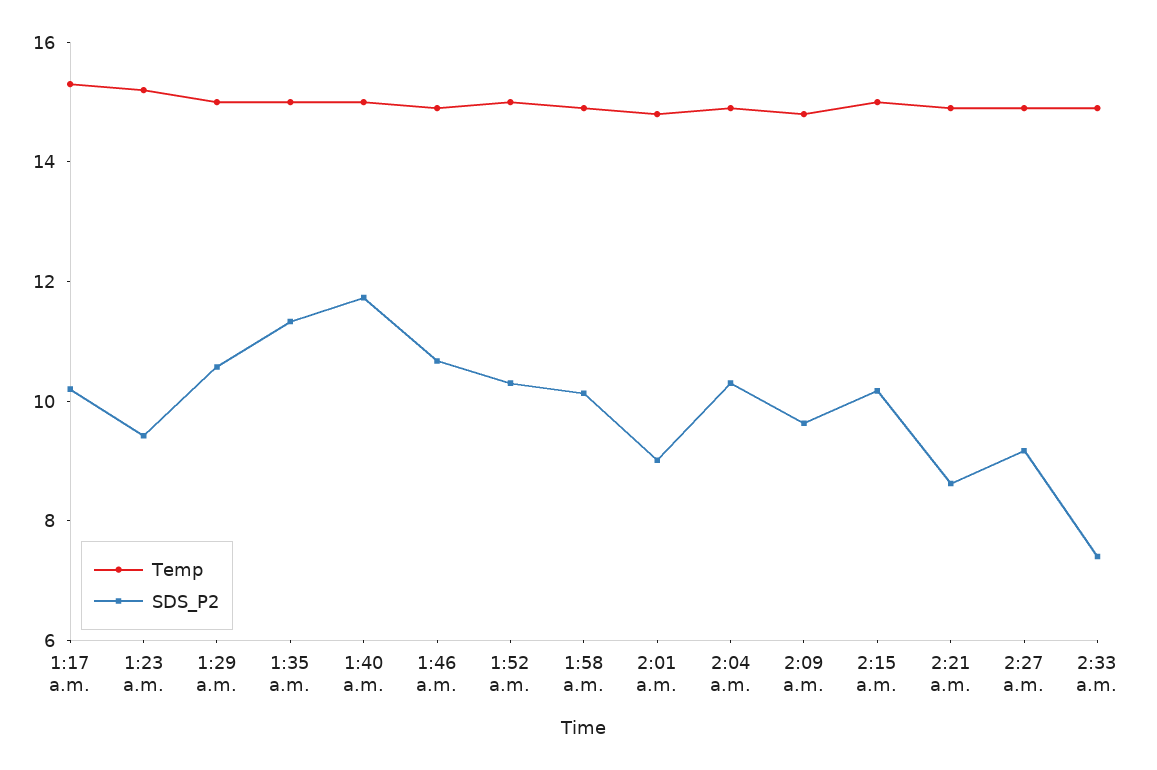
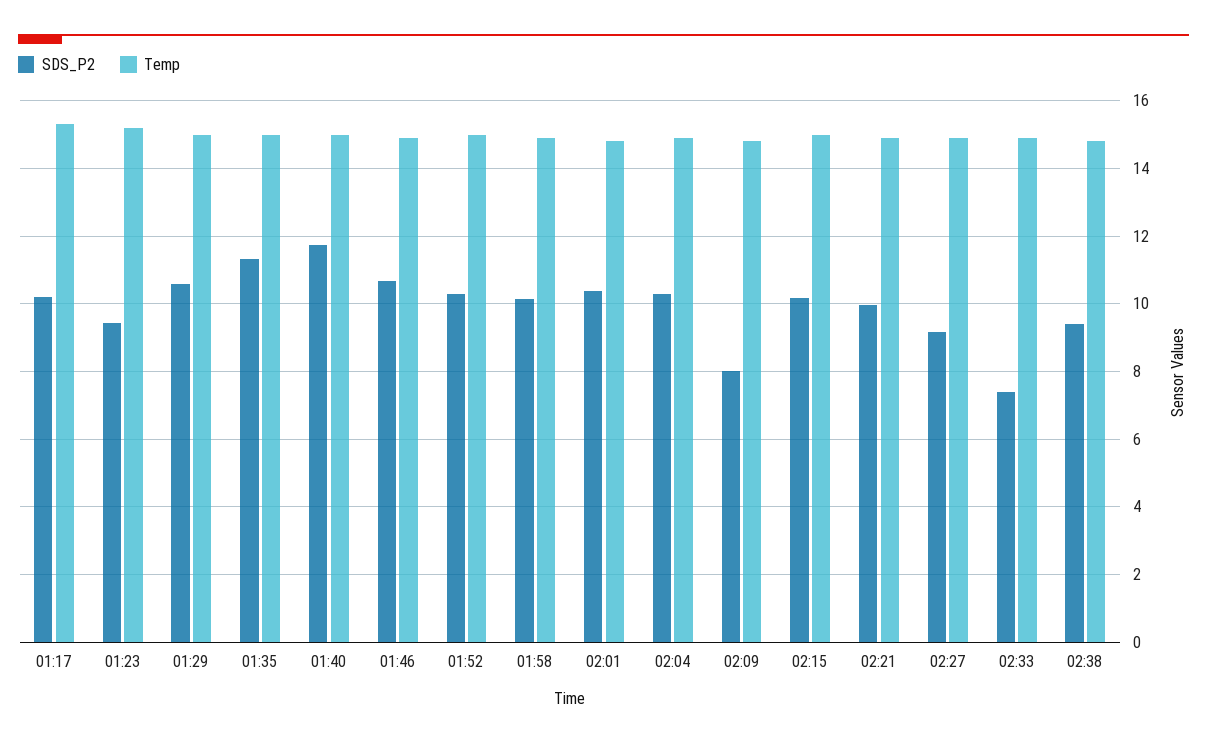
SDS_P2, 2:01 a.m.: 9 -> 10.4
SDS_P2, 2:09 a.m.: 9.5 -> 8
SDS_P2, 2:21 a.m.: 8.5 -> 10
SDS_P2, 02:38: none -> 9.4
Temp, 02:38: none -> 14.8

